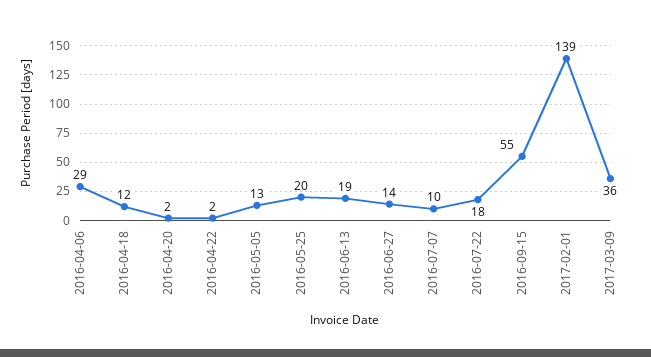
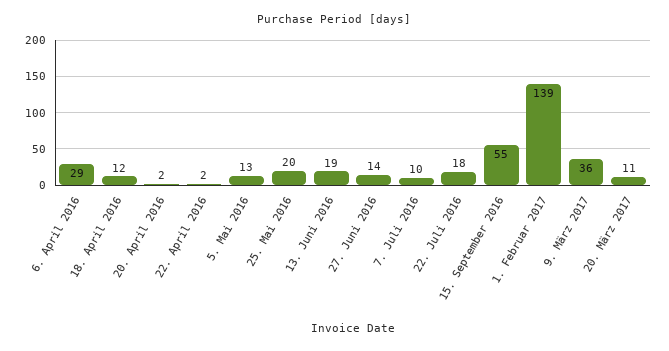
20. März 2017: none -> 11

